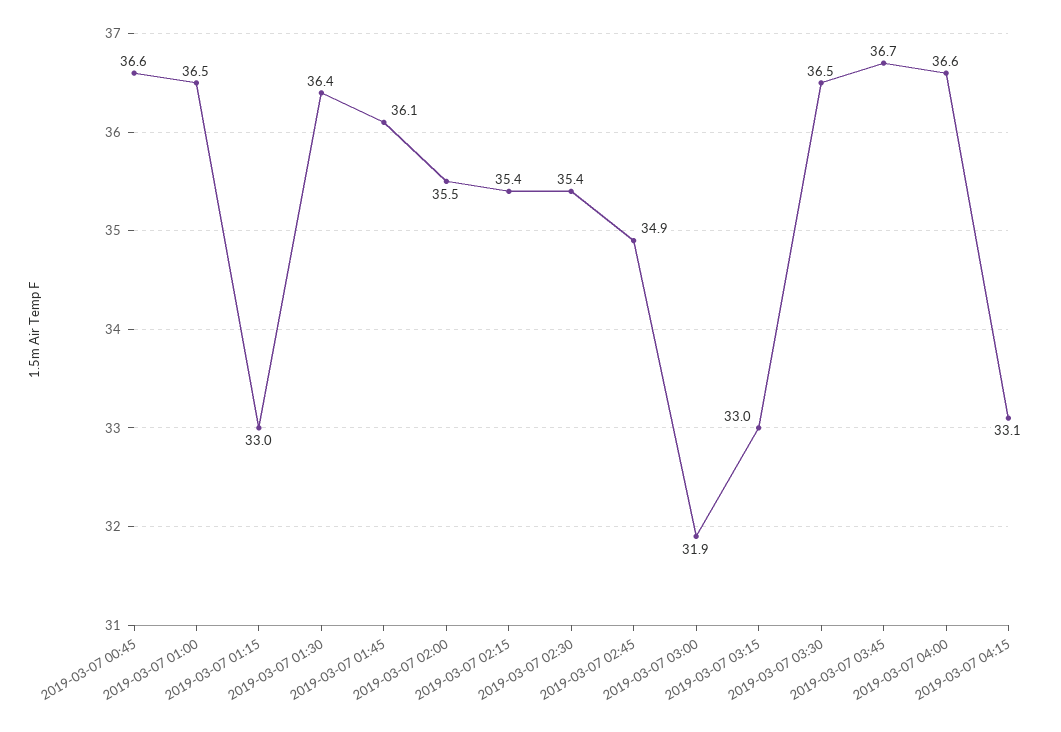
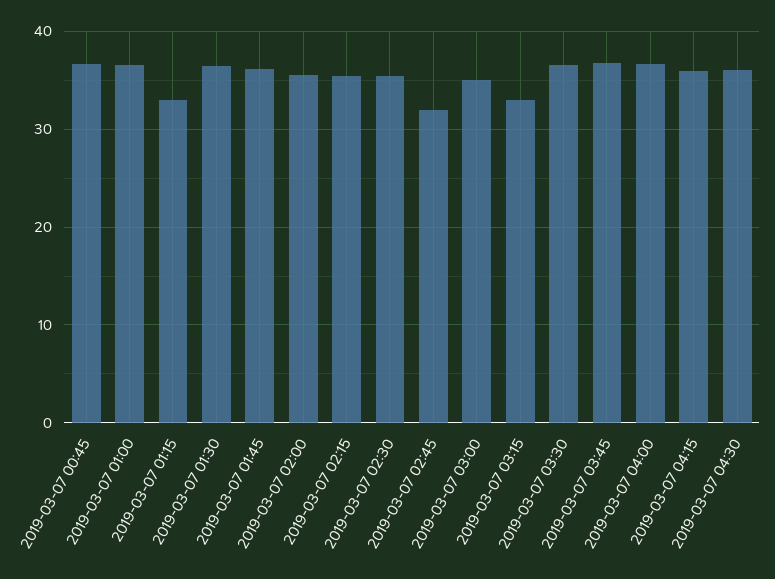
2019-03-07 02:45: 34.9 -> 32
2019-03-07 03:00: 31.9 -> 35
2019-03-07 04:15: 33.1 -> 36
2019-03-07 04:30: none -> 36

